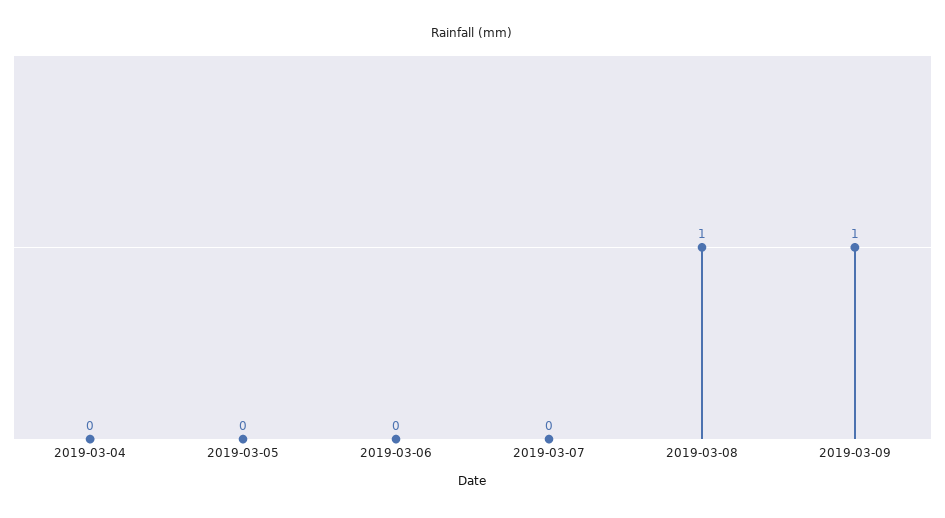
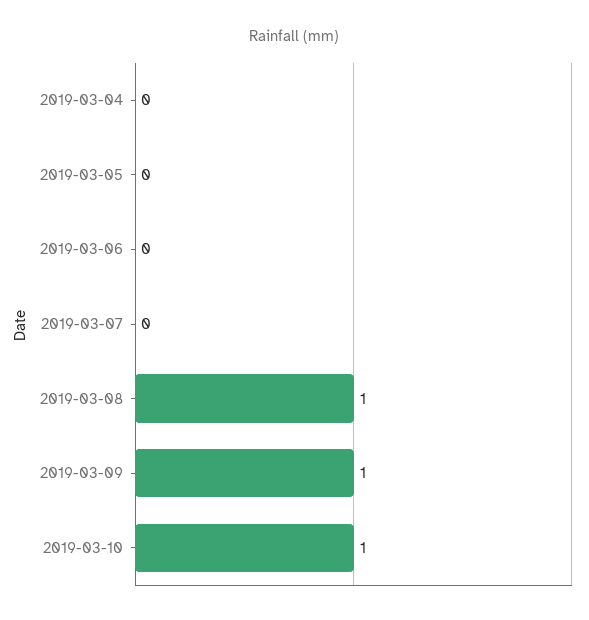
2019-03-10: none -> 1

